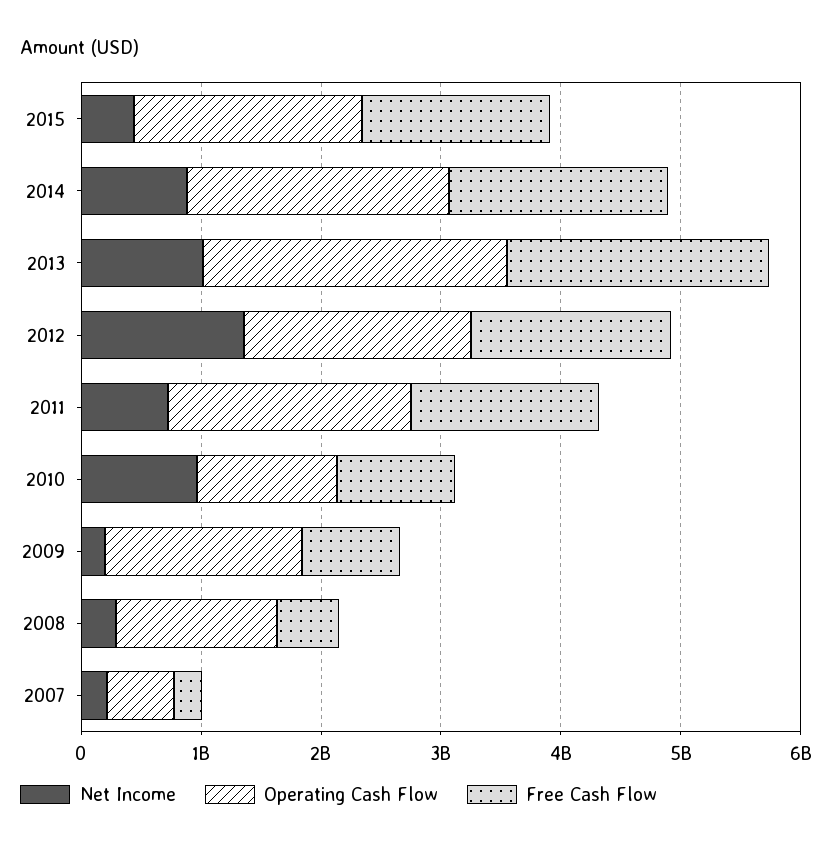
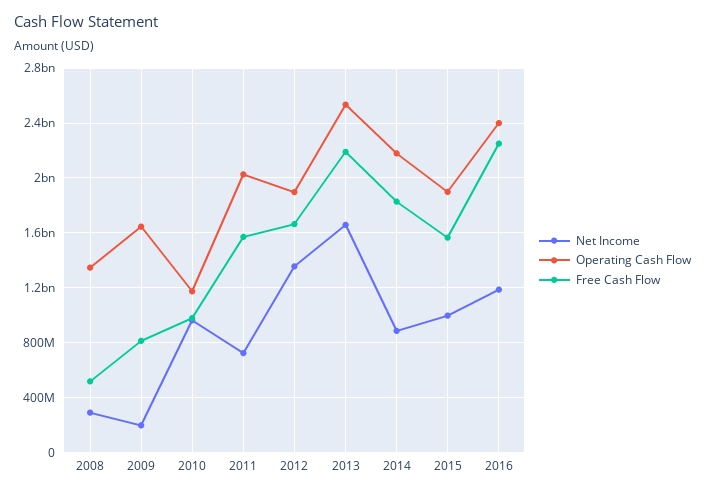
Net Income, 2015: 400000000 -> 1000000000
Net Income, 2013: 1000000000 -> 1650000000
Net Income, 2007: 200000000 -> none
Operating Cash Flow, 2007: 600000000 -> none
Free Cash Flow, 2007: 200000000 -> none
Net Income, 2016: none -> 1200000000
Operating Cash Flow, 2016: none -> 2400000000
Free Cash Flow, 2016: none -> 2250000000

